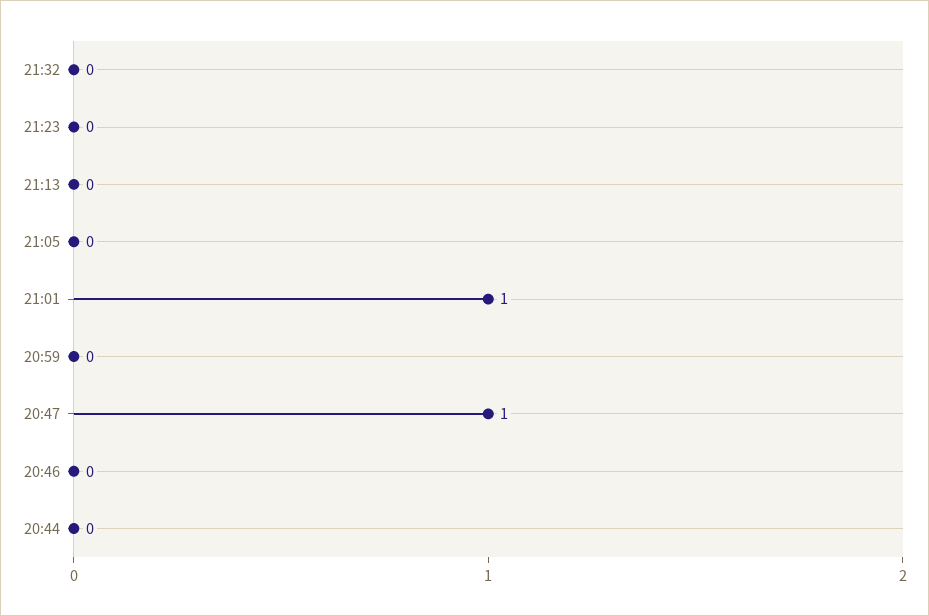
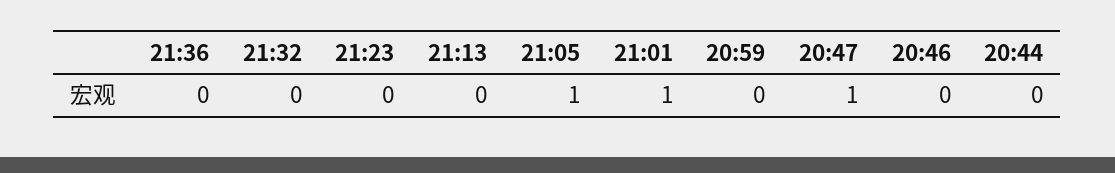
21:05: 0 -> 1
21:36: none -> 0

